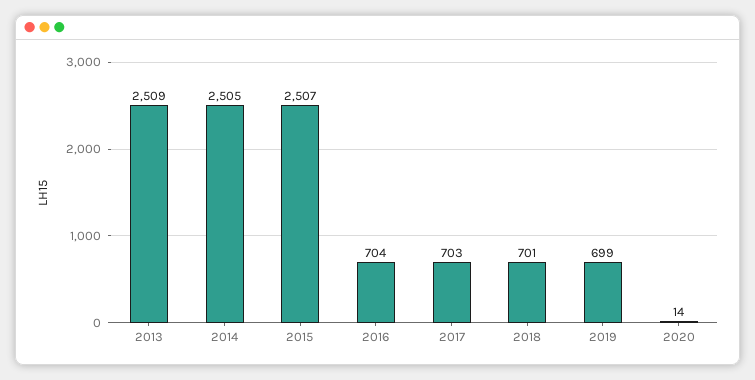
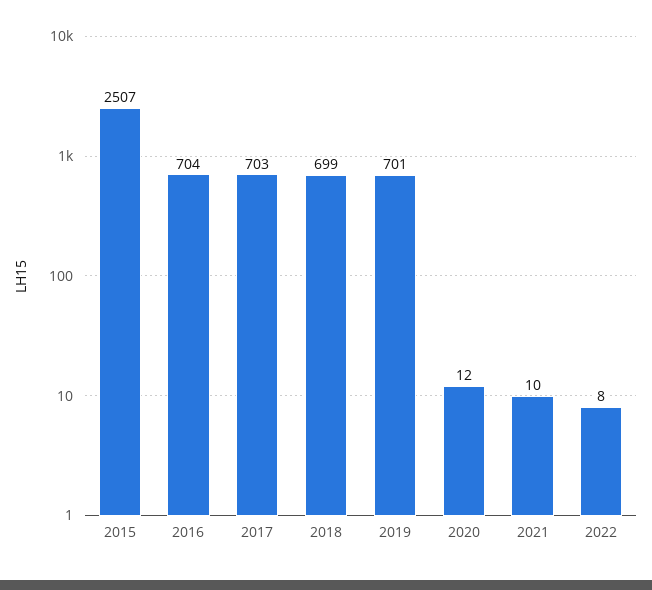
2013: 2509 -> none
2014: 2505 -> none
2018: 701 -> 699
2019: 699 -> 701
2020: 14 -> 12
2021: none -> 10
2022: none -> 8

